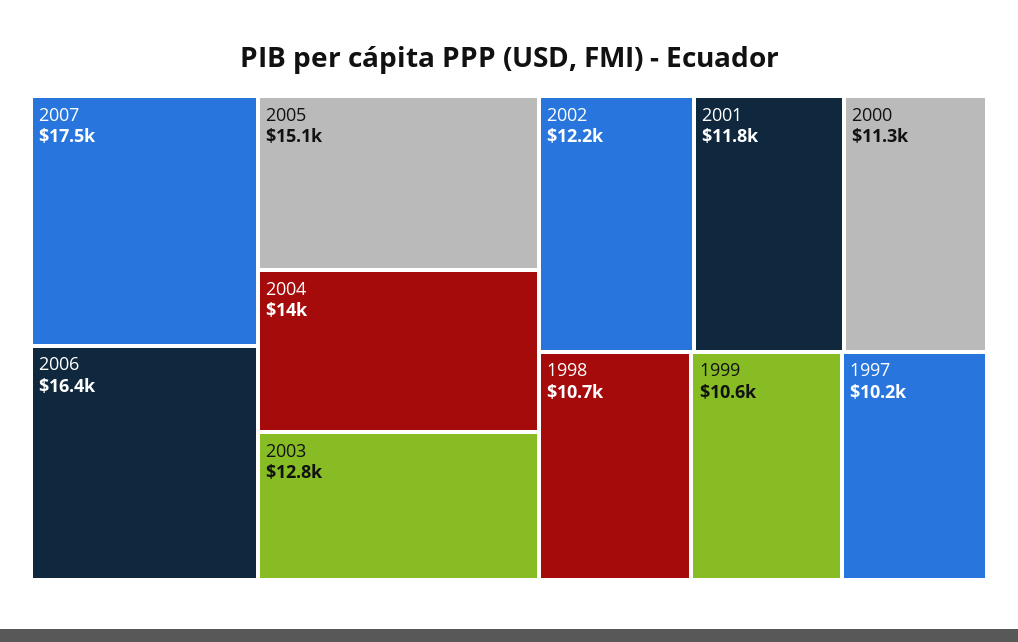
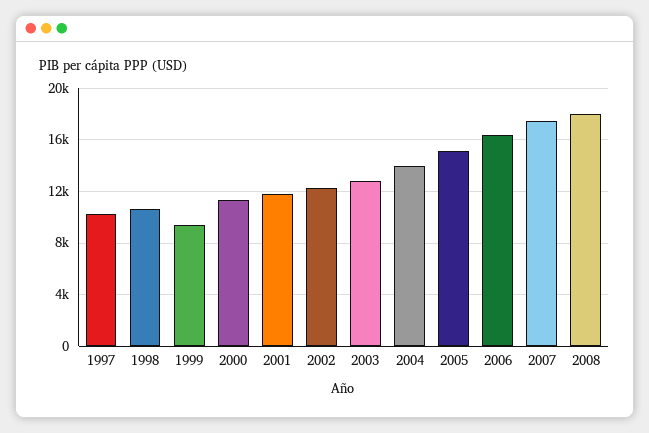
1999: 10600 -> 9500
2008: none -> 18000

